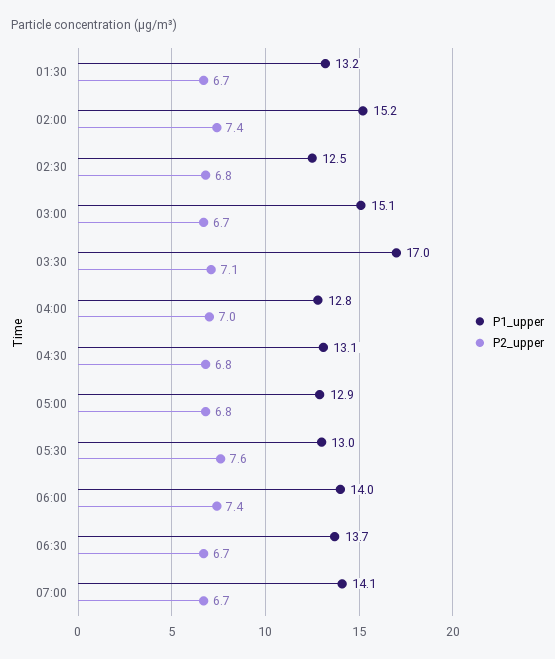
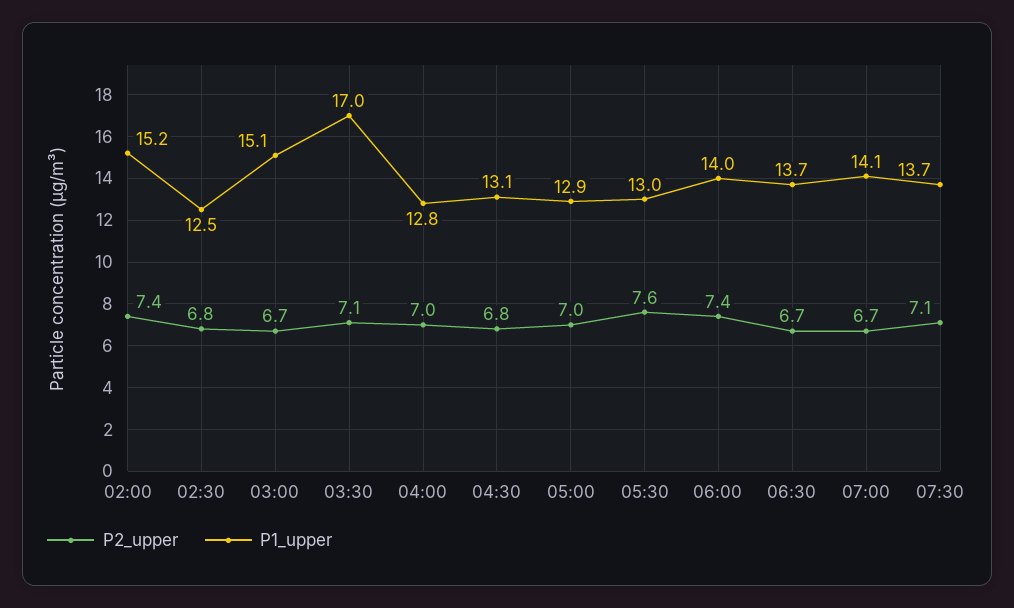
P1_upper, 01:30: 13.2 -> none
P2_upper, 01:30: 6.7 -> none
P2_upper, 05:00: 6.8 -> 7
P2_upper, 07:30: none -> 7.1
P1_upper, 07:30: none -> 13.7

